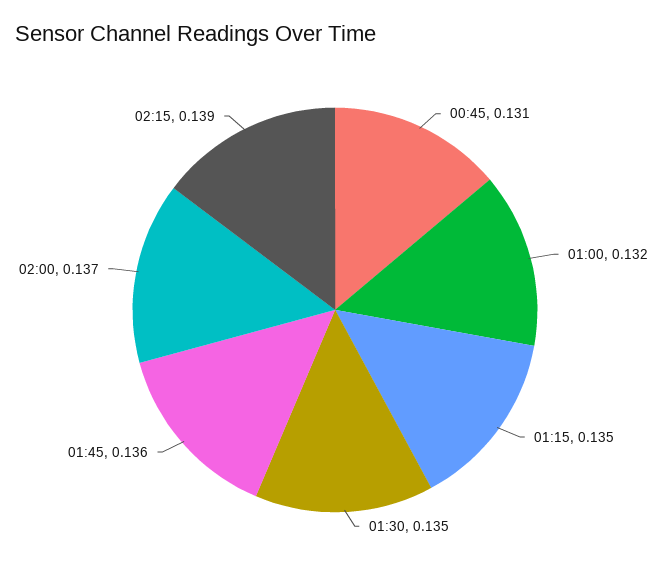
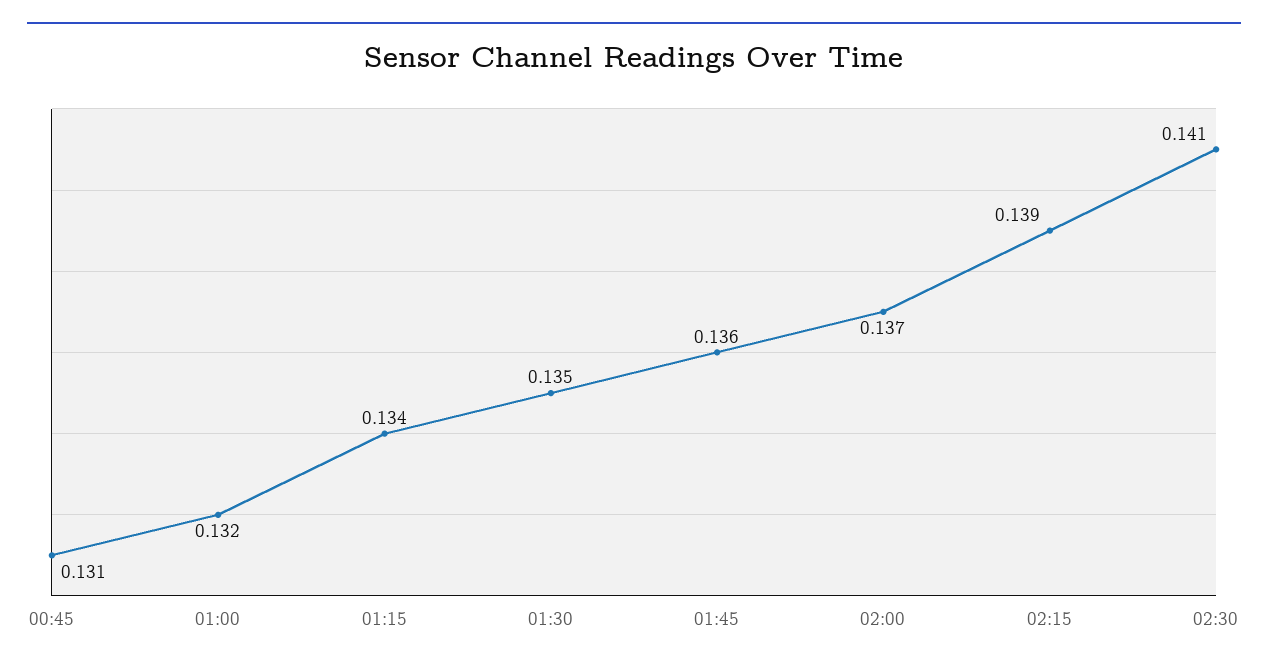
01:15: 0.135 -> 0.134
02:30: none -> 0.141

